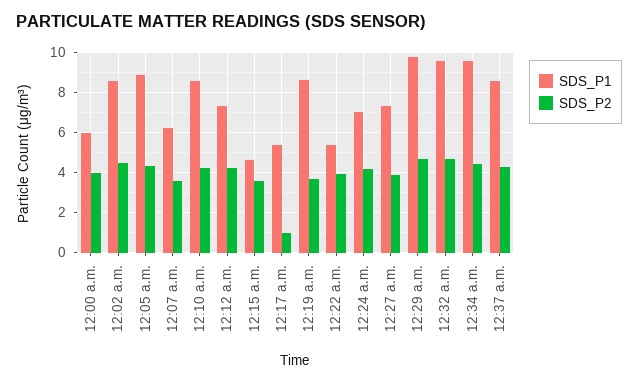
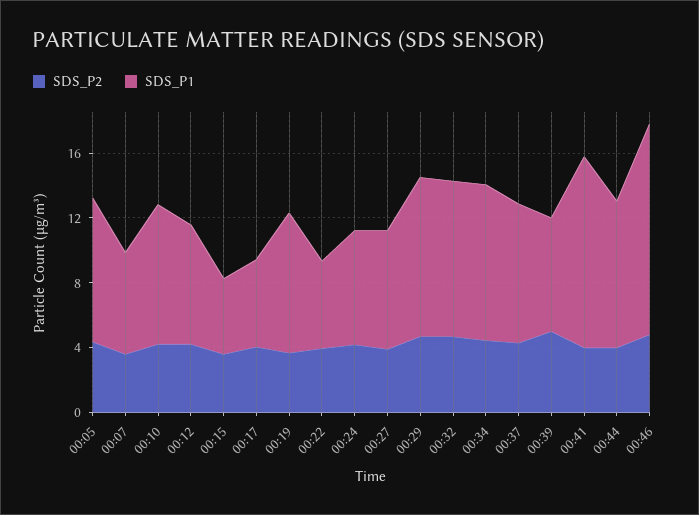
SDS_P1, 12:00 a.m.: 6 -> none
SDS_P2, 12:00 a.m.: 4 -> none
SDS_P1, 12:02 a.m.: 8.5 -> none
SDS_P2, 12:02 a.m.: 4.5 -> none
SDS_P2, 12:17 a.m.: 1 -> 4
SDS_P2, 00:39: none -> 5
SDS_P1, 00:39: none -> 7
SDS_P2, 00:41: none -> 4
SDS_P1, 00:41: none -> 12
SDS_P2, 00:44: none -> 4
SDS_P1, 00:44: none -> 9
SDS_P2, 00:46: none -> 5
SDS_P1, 00:46: none -> 13

